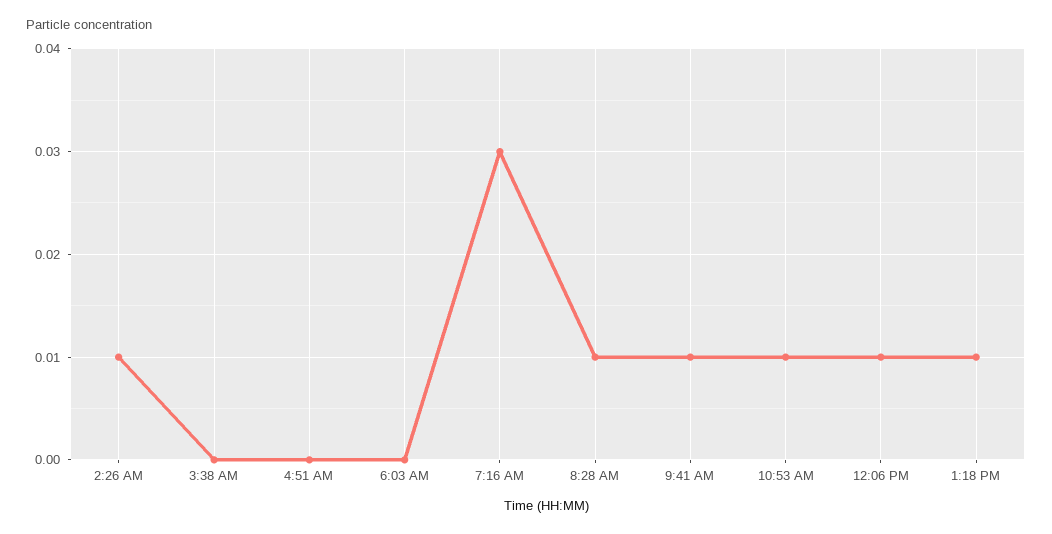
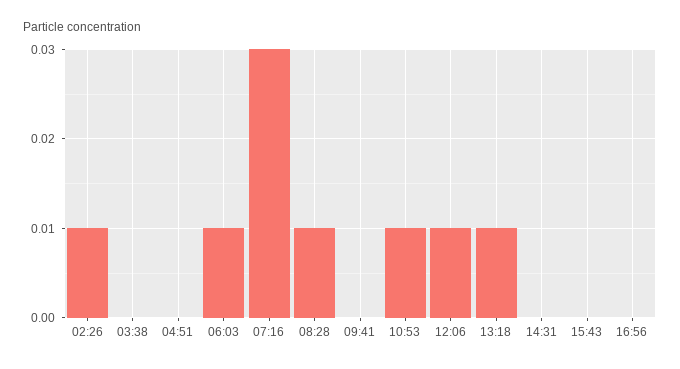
6:03 AM: 0 -> 0.01
9:41 AM: 0.01 -> 0
14:31: none -> 0
15:43: none -> 0
16:56: none -> 0

